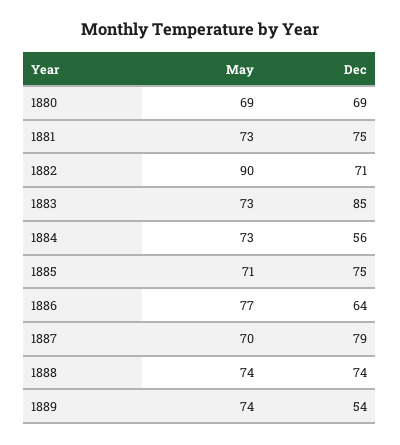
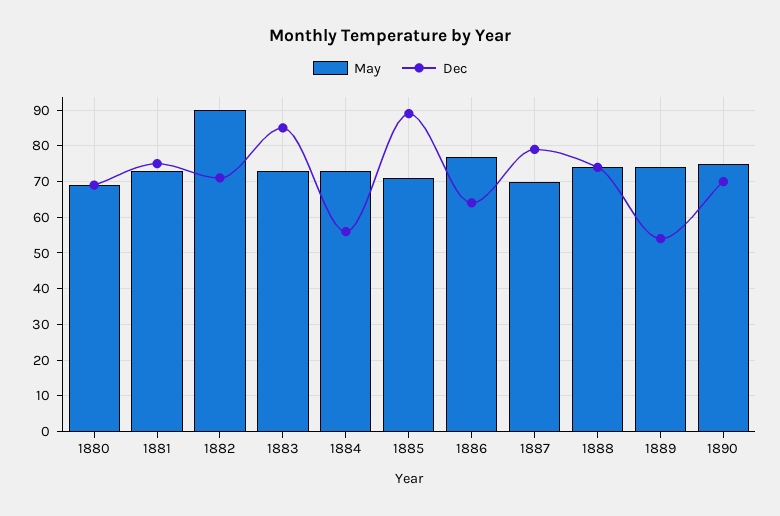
Dec, 1885: 75 -> 90
May, 1890: none -> 75
Dec, 1890: none -> 70

